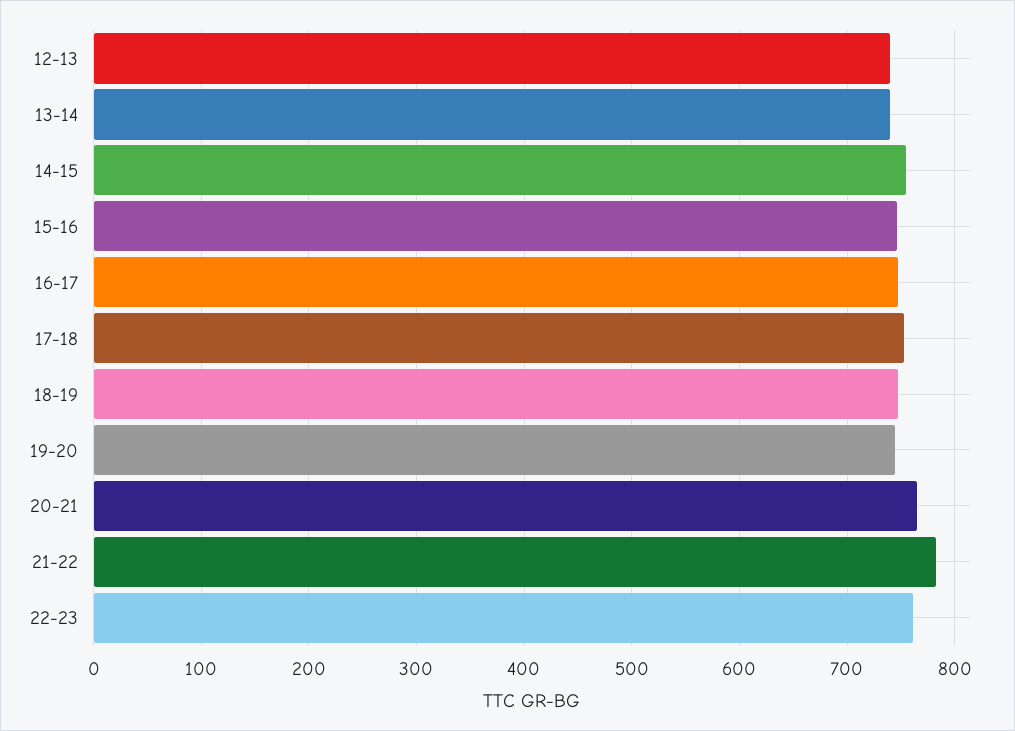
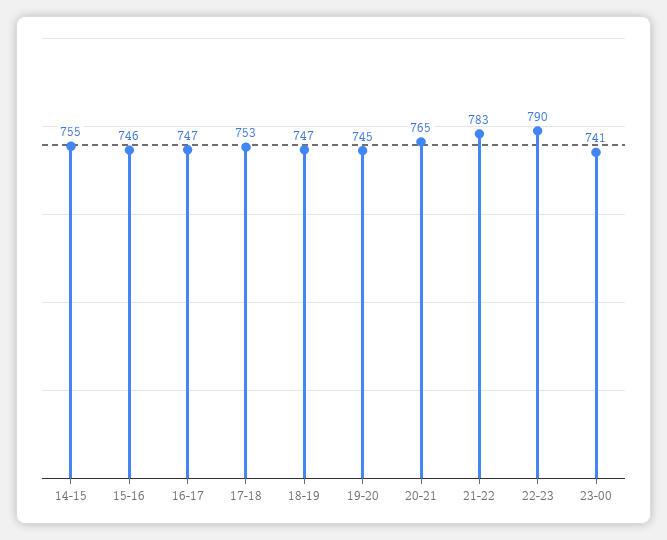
12-13: 740 -> none
13-14: 740 -> none
22-23: 760 -> 790
23-00: none -> 741

